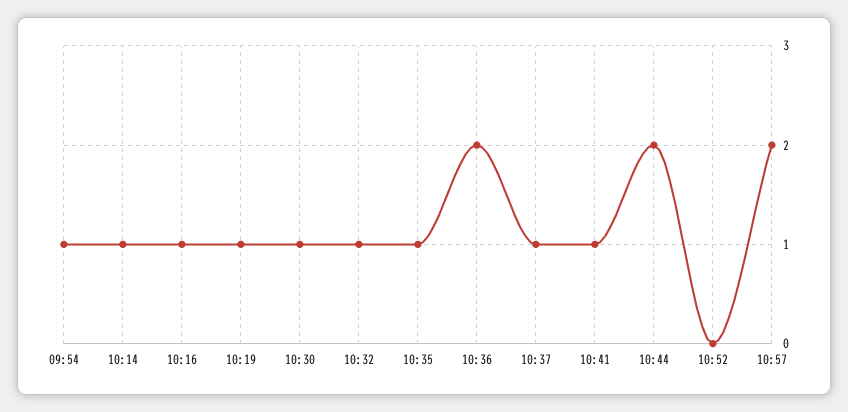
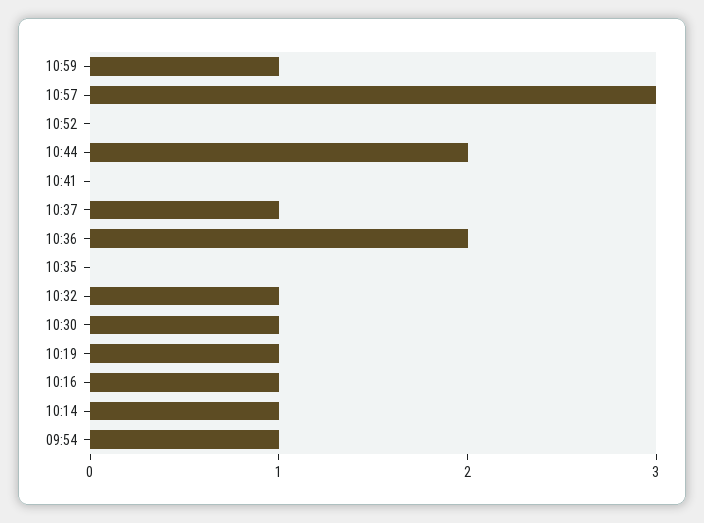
10:35: 1 -> 0
10:41: 1 -> 0
10:57: 2 -> 3
10:59: none -> 1

